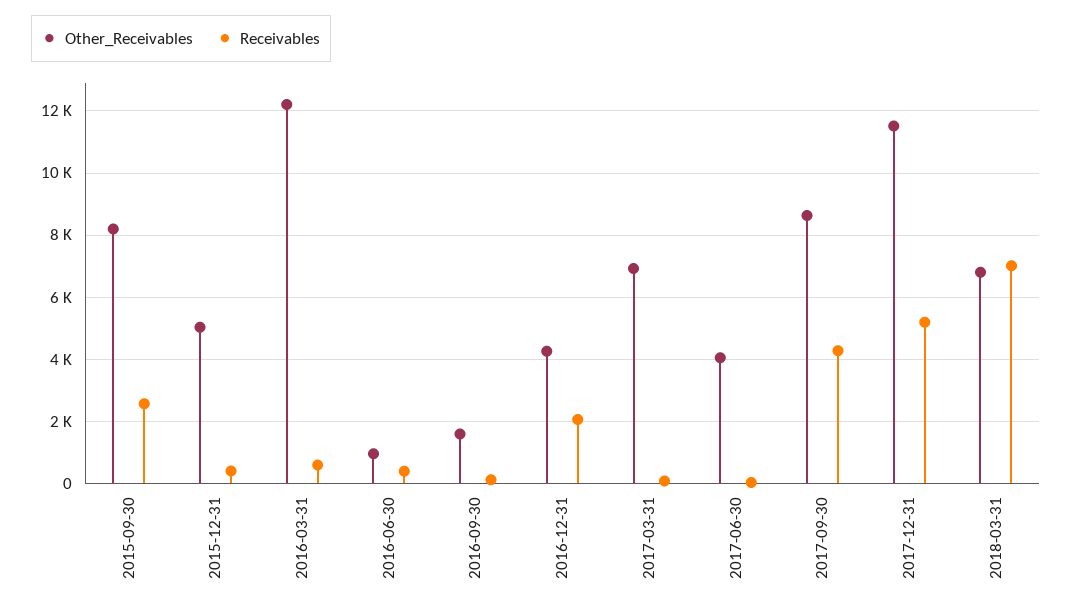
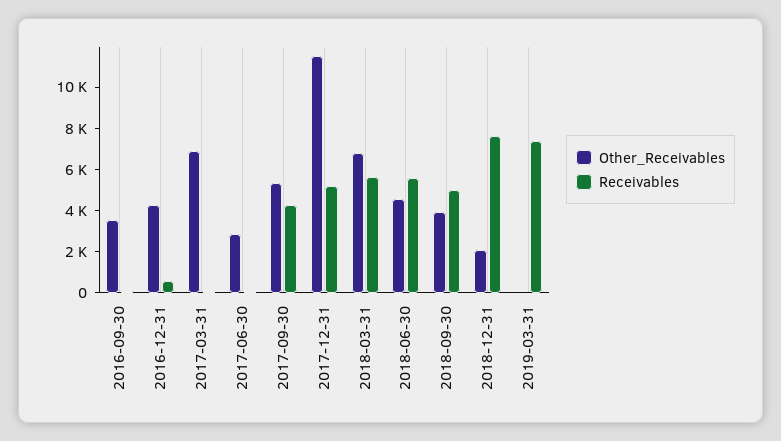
Other_Receivables, 2015-09-30: 8200 -> none
Receivables, 2015-09-30: 2600 -> none
Other_Receivables, 2015-12-31: 5000 -> none
Receivables, 2015-12-31: 400 -> none
Other_Receivables, 2016-03-31: 12200 -> none
Receivables, 2016-03-31: 600 -> none
Other_Receivables, 2016-06-30: 1000 -> none
Receivables, 2016-06-30: 400 -> none
Other_Receivables, 2016-09-30: 1600 -> 3500
Receivables, 2016-12-31: 2000 -> 500
Other_Receivables, 2017-06-30: 4000 -> 3000
Other_Receivables, 2017-09-30: 8600 -> 5500
Receivables, 2018-03-31: 7000 -> 5500
Other_Receivables, 2018-06-30: none -> 4500
Receivables, 2018-06-30: none -> 5500
Other_Receivables, 2018-09-30: none -> 4000
Receivables, 2018-09-30: none -> 5000
Other_Receivables, 2018-12-31: none -> 2000
Receivables, 2018-12-31: none -> 7500
Other_Receivables, 2019-03-31: none -> 0
Receivables, 2019-03-31: none -> 7500

